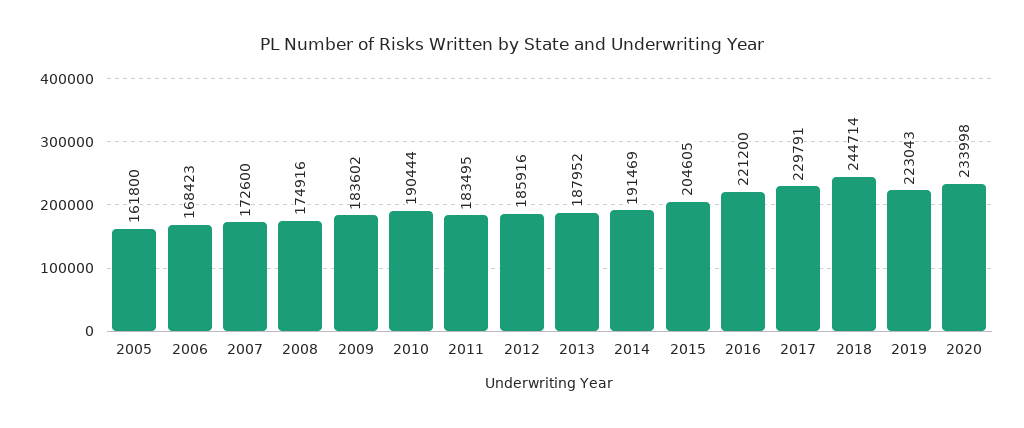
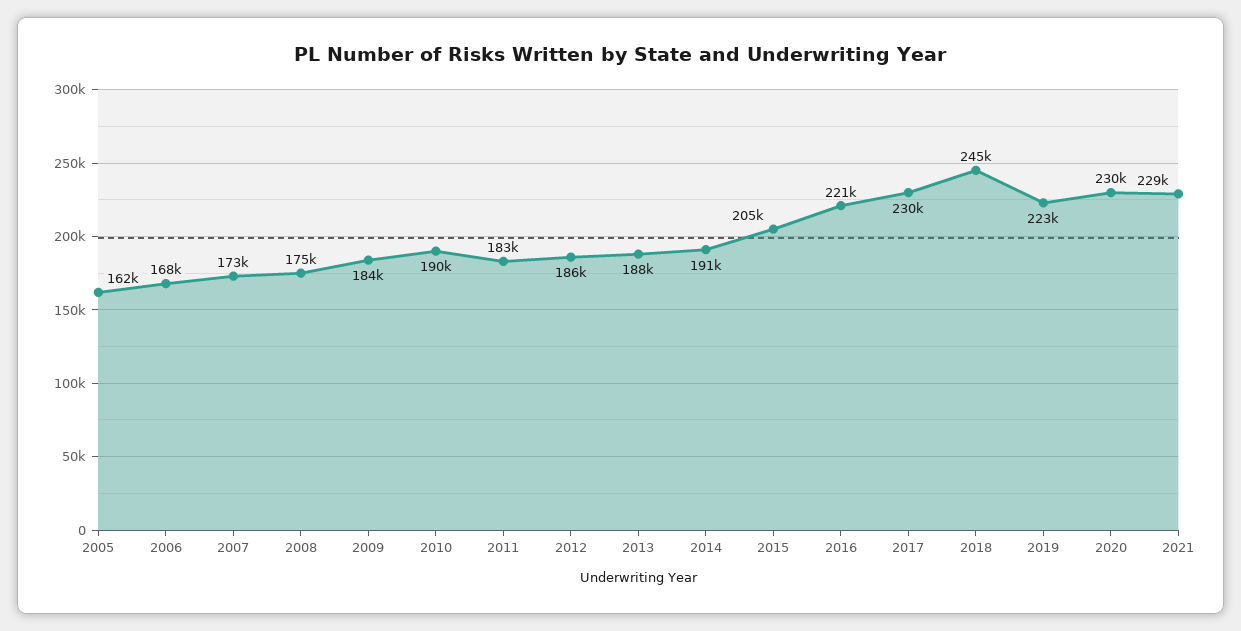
2020: 233998 -> 230000
2021: none -> 229000

